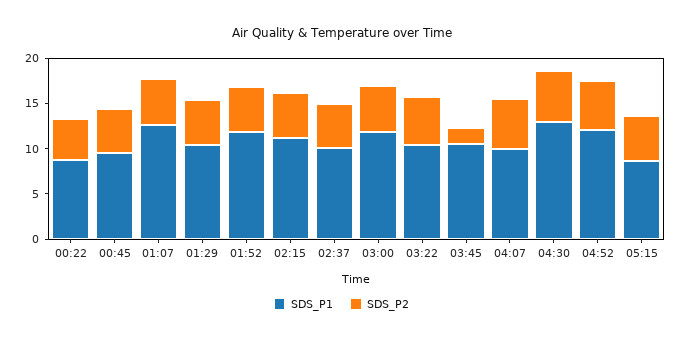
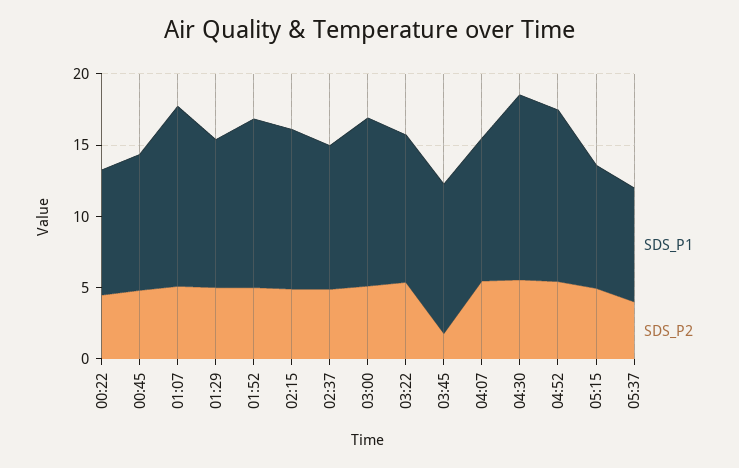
SDS_P1, 05:37: none -> 8
SDS_P2, 05:37: none -> 4

